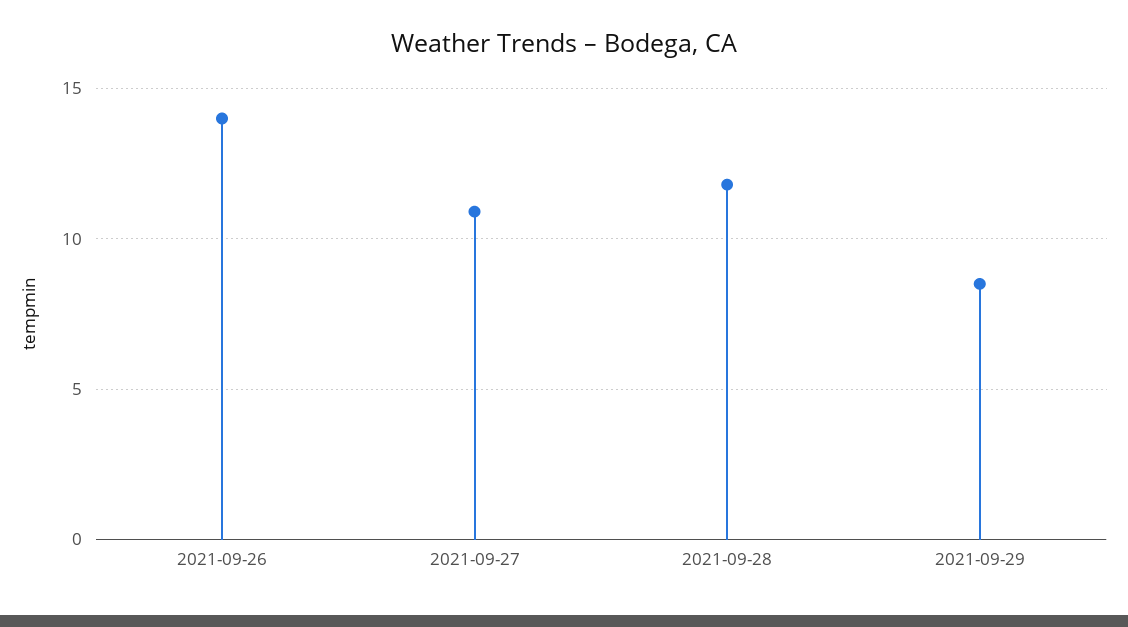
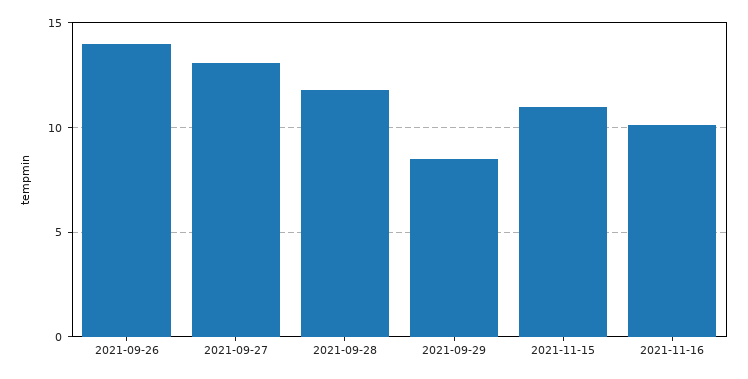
2021-09-27: 11 -> 13
2021-11-15: none -> 11
2021-11-16: none -> 10

